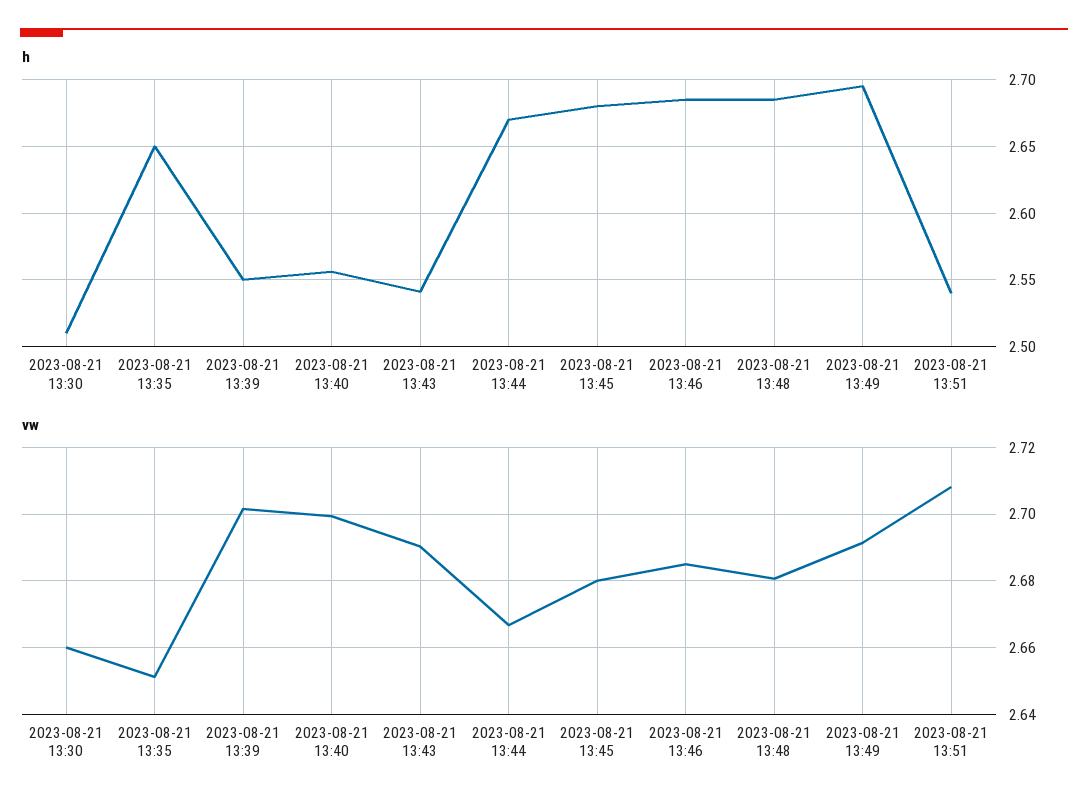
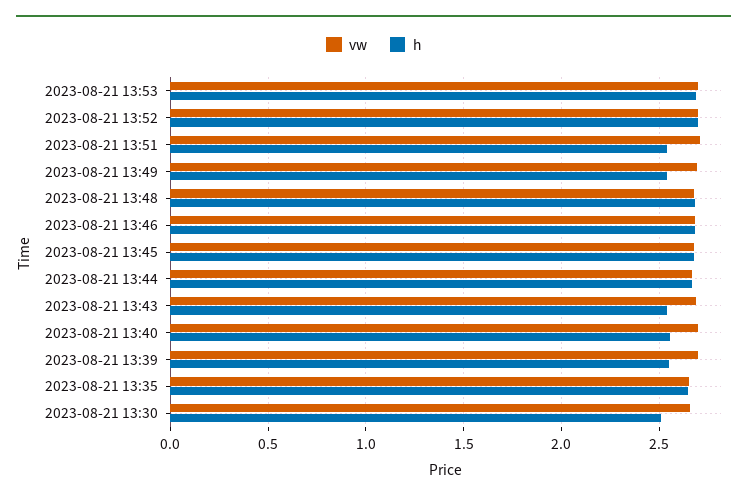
h, 2023-08-21 13:49: 2.695 -> 2.55
vw, 2023-08-21 13:53: none -> 2.7
h, 2023-08-21 13:53: none -> 2.7
vw, 2023-08-21 13:52: none -> 2.7
h, 2023-08-21 13:52: none -> 2.7

